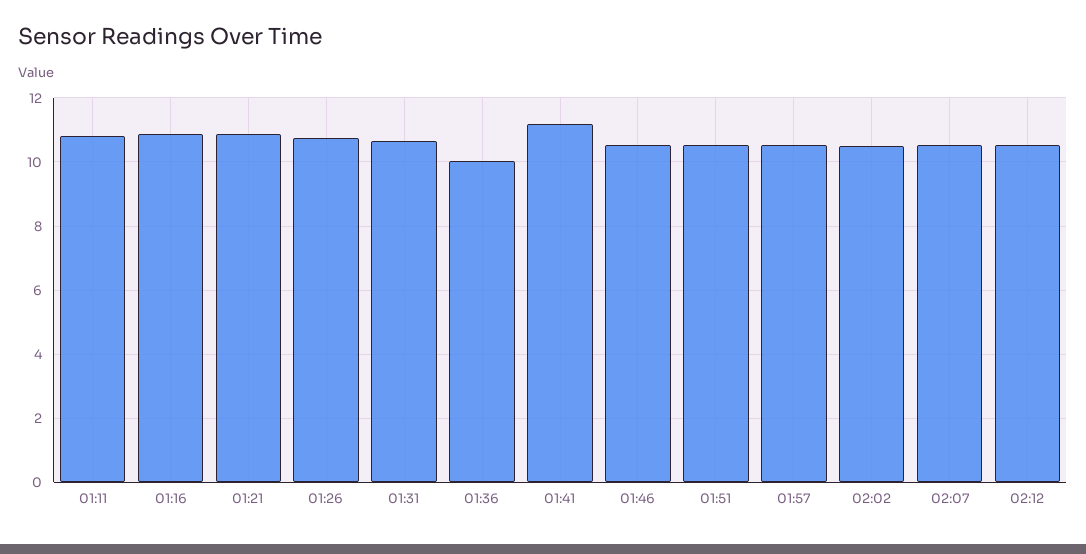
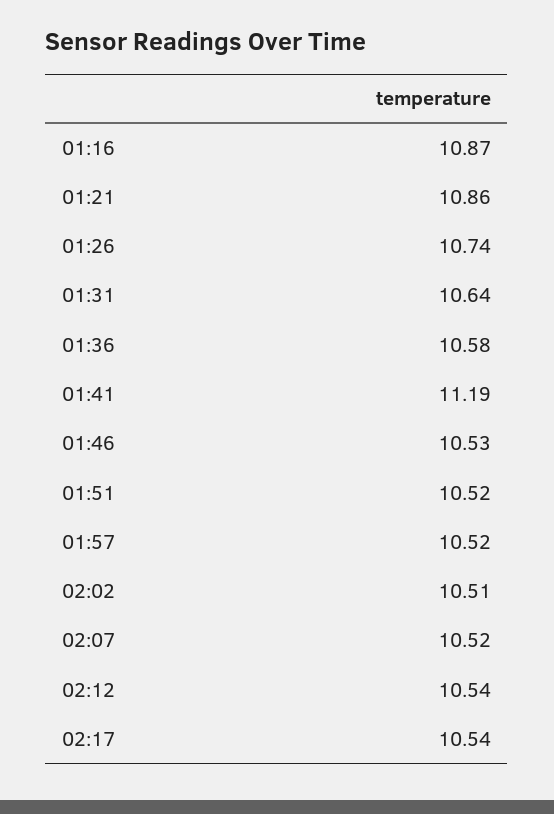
01:11: 10.8 -> none
01:36: 10 -> 10.58
02:17: none -> 10.54

